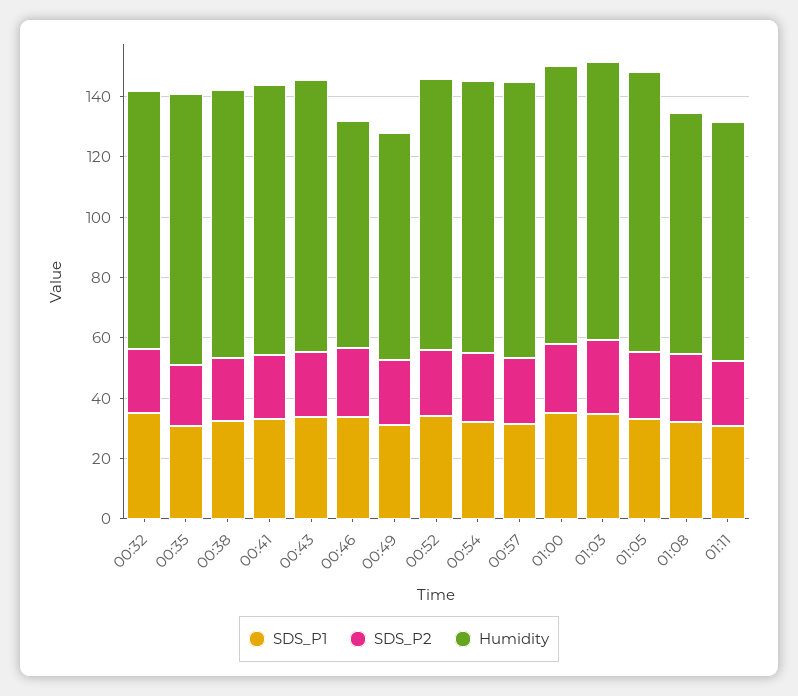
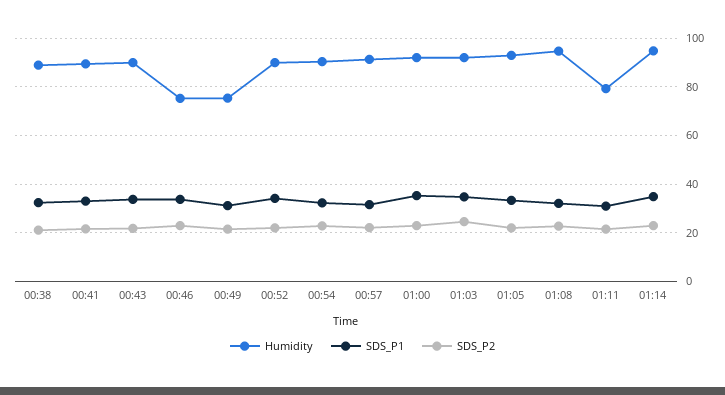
SDS_P1, 00:32: 35 -> none
SDS_P2, 00:32: 20 -> none
Humidity, 00:32: 85 -> none
SDS_P1, 00:35: 30 -> none
SDS_P2, 00:35: 20 -> none
Humidity, 00:35: 90 -> none
Humidity, 01:08: 80 -> 95
Humidity, 01:14: none -> 95
SDS_P1, 01:14: none -> 35
SDS_P2, 01:14: none -> 22.5

